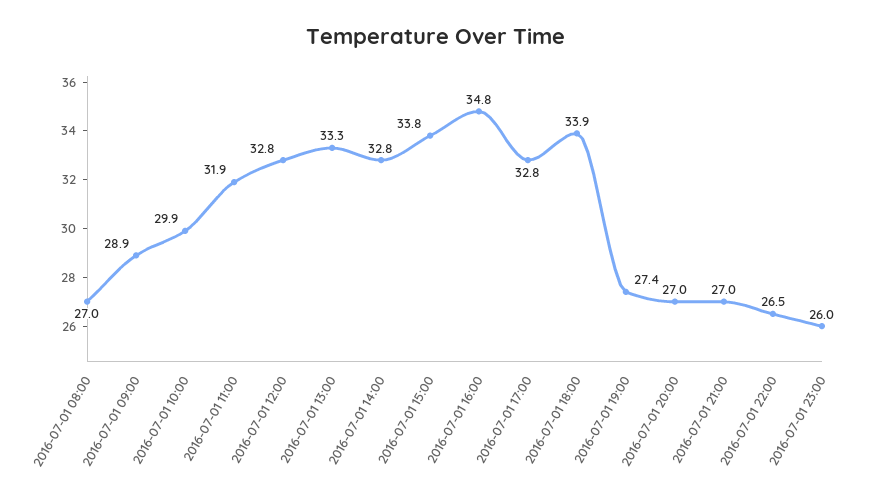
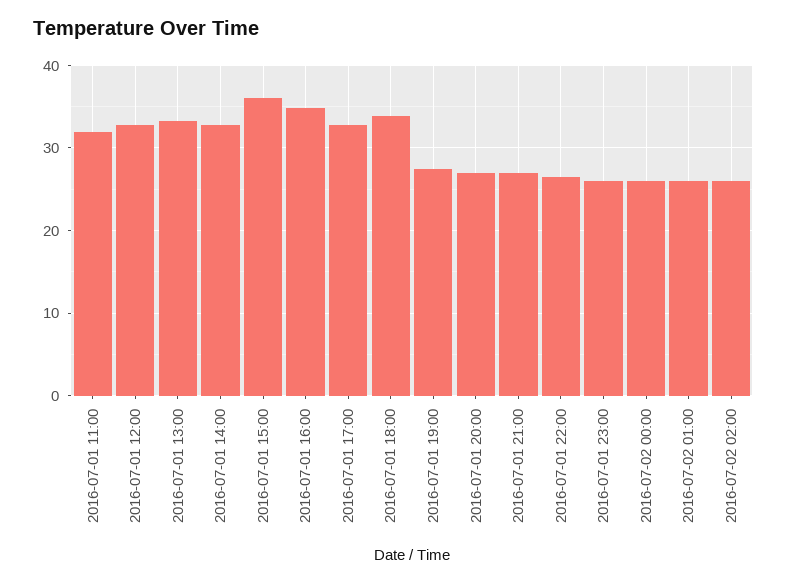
2016-07-01 08:00: 27 -> none
2016-07-01 09:00: 28.9 -> none
2016-07-01 10:00: 29.9 -> none
2016-07-01 15:00: 33.8 -> 36
2016-07-02 00:00: none -> 26
2016-07-02 01:00: none -> 26
2016-07-02 02:00: none -> 26

